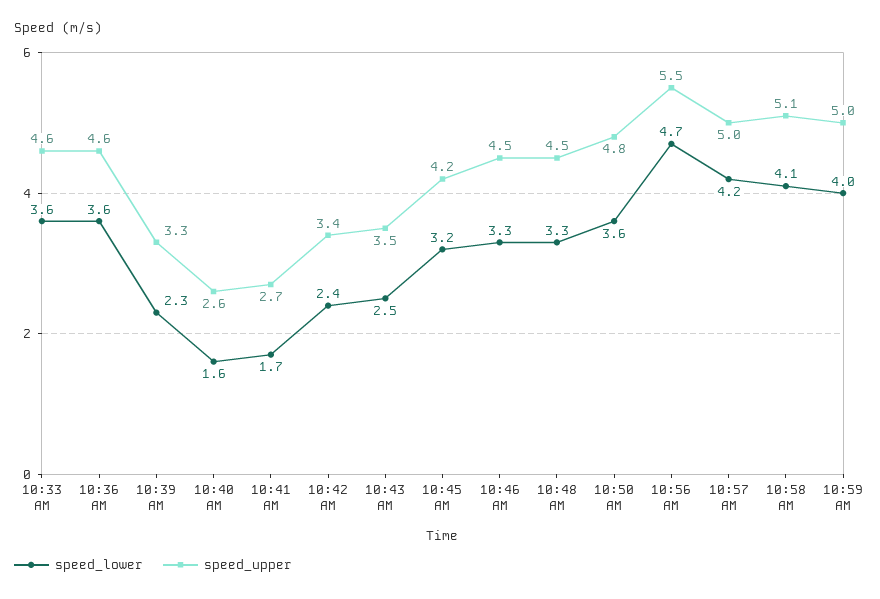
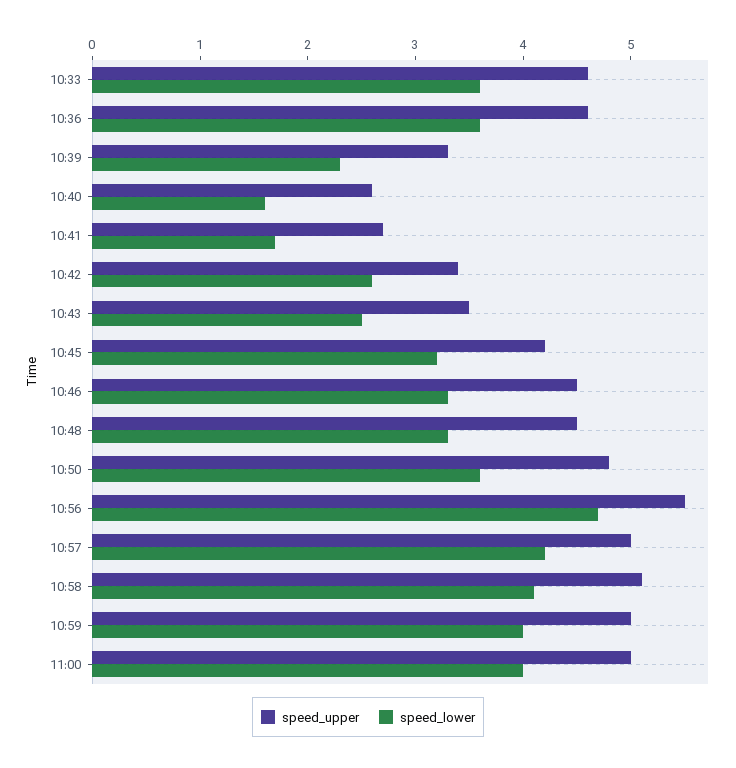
speed_lower, 10:42 AM: 2.4 -> 2.6
speed_upper, 11:00: none -> 5
speed_lower, 11:00: none -> 4

